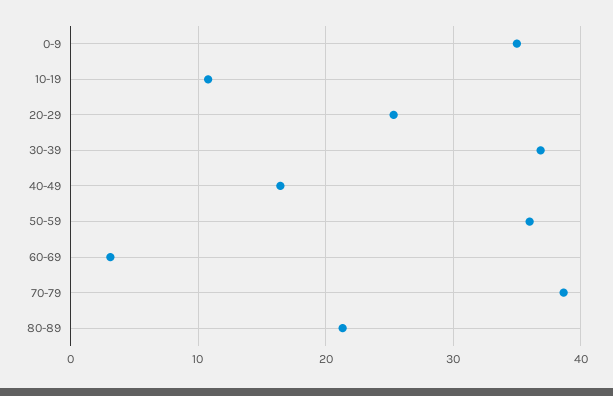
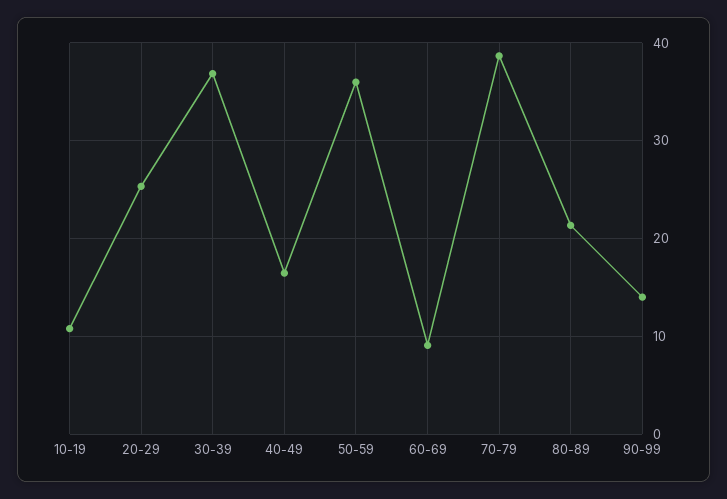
0-9: 35 -> none
60-69: 3 -> 9
90-99: none -> 14

